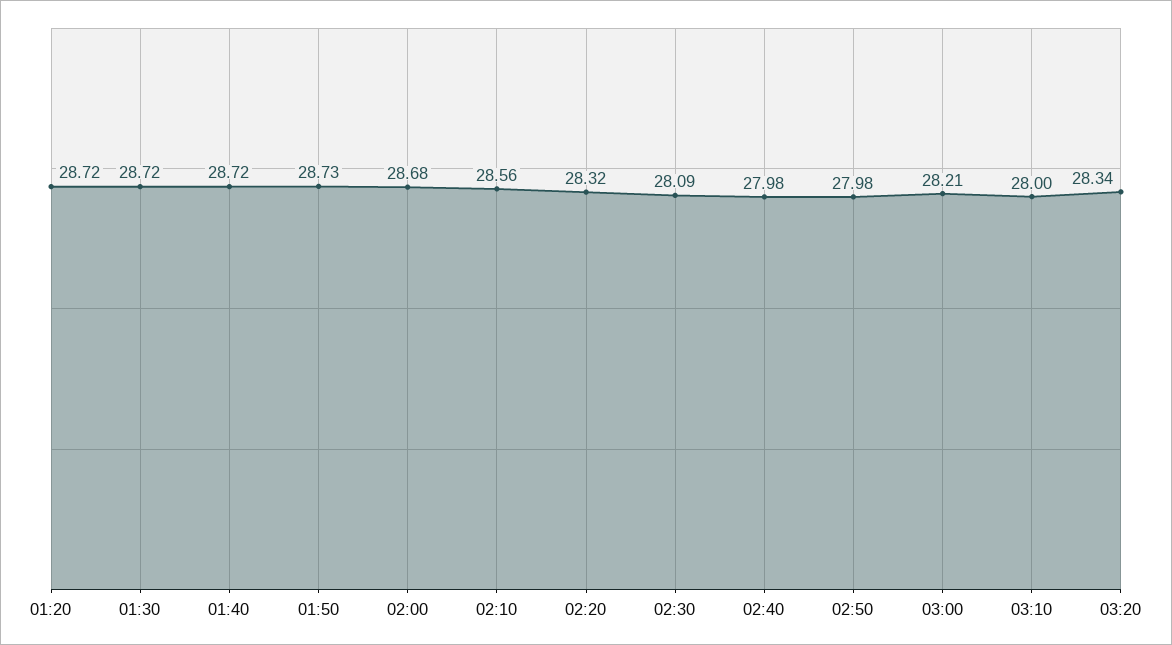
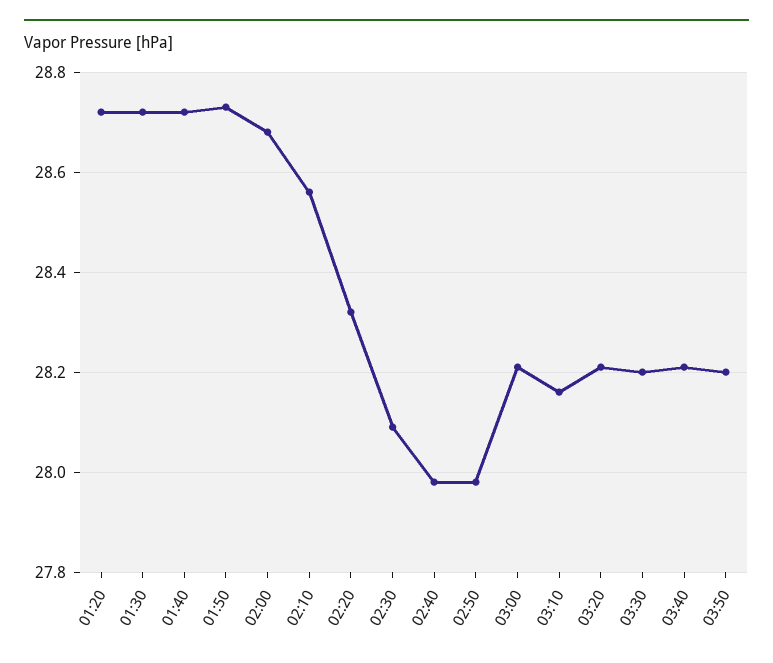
03:10: 28 -> 28.15
03:20: 28.34 -> 28.2
03:30: none -> 28.2
03:40: none -> 28.2
03:50: none -> 28.2

